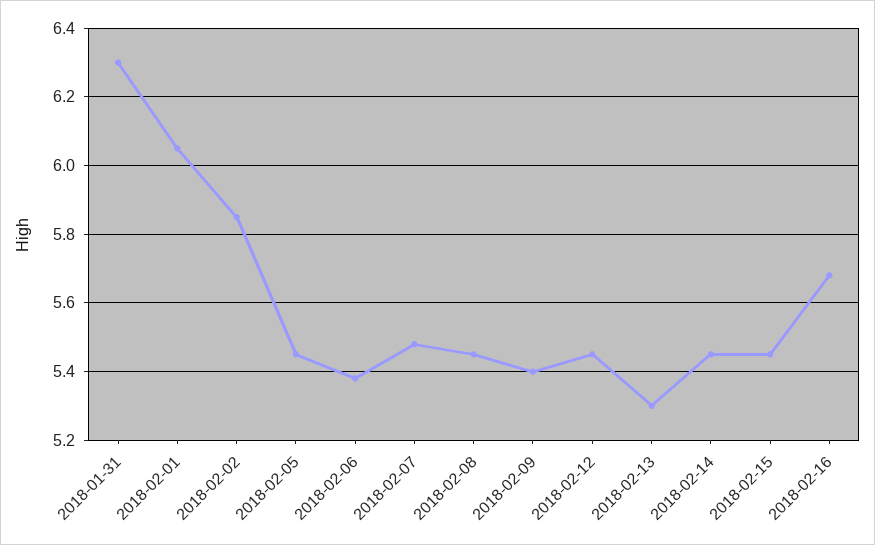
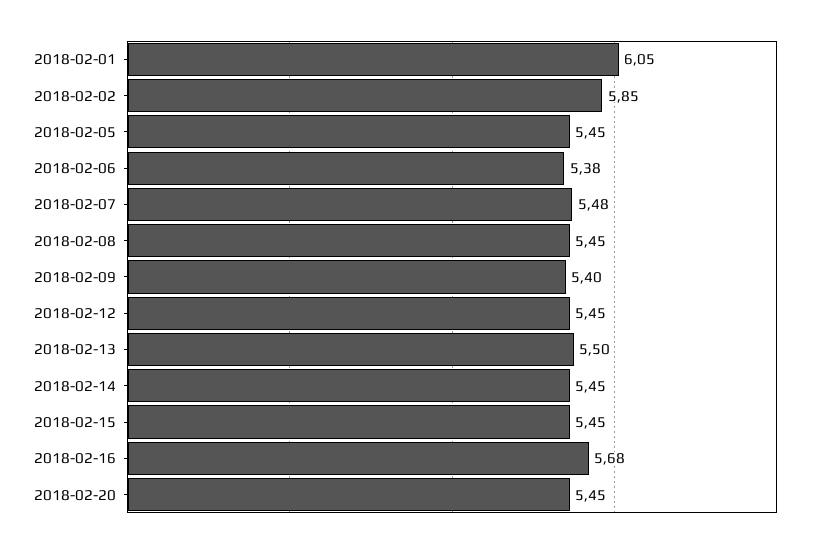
2018-01-31: 6.3 -> none
2018-02-13: 5.3 -> 5.5
2018-02-20: none -> 5.45

